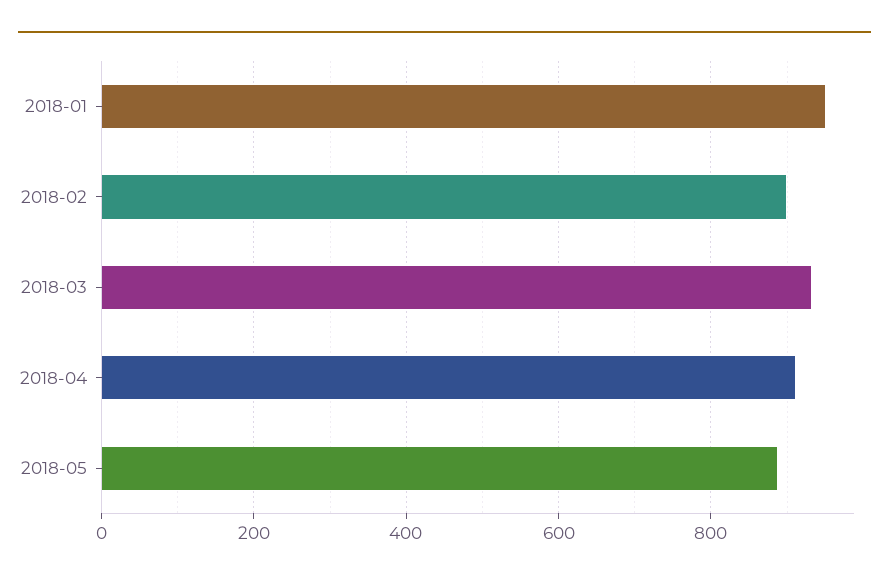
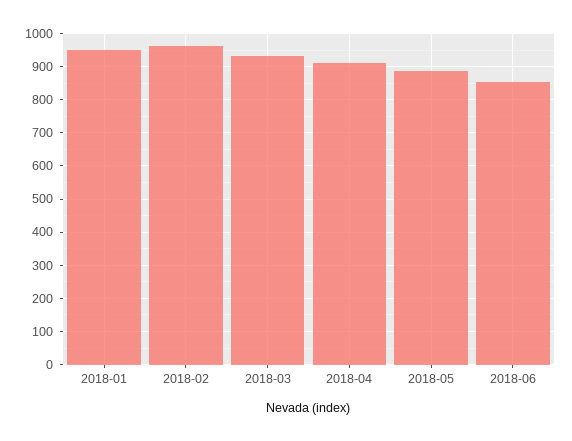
2018-02: 900 -> 960
2018-06: none -> 860

